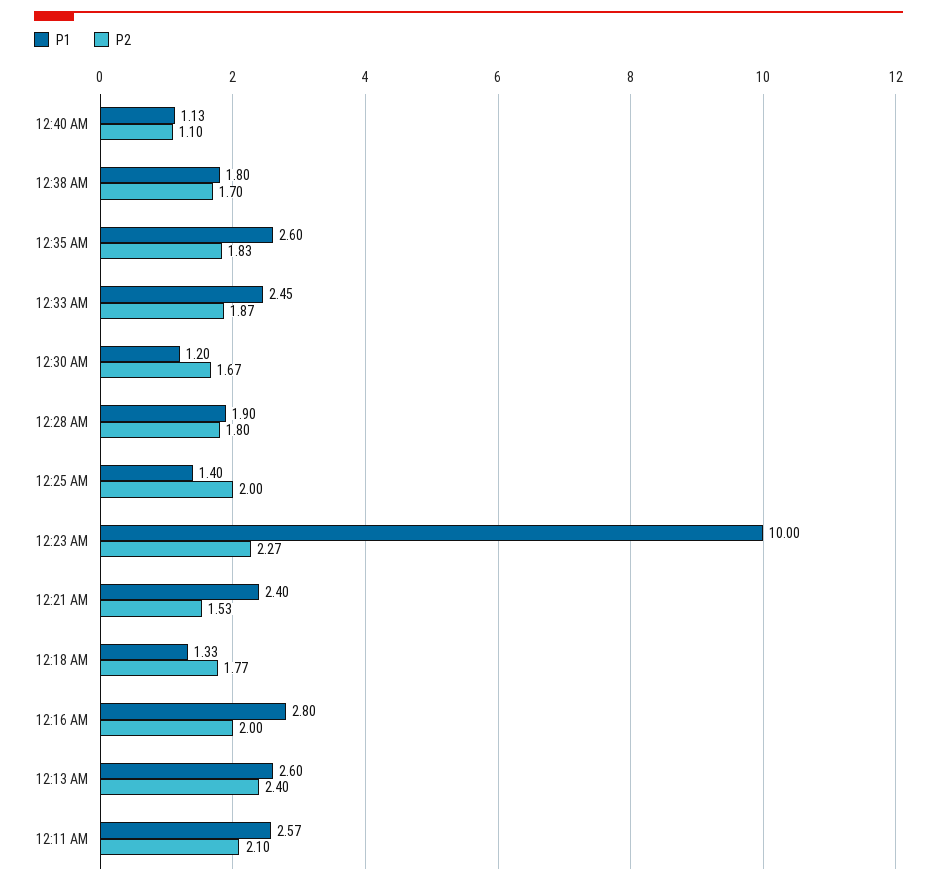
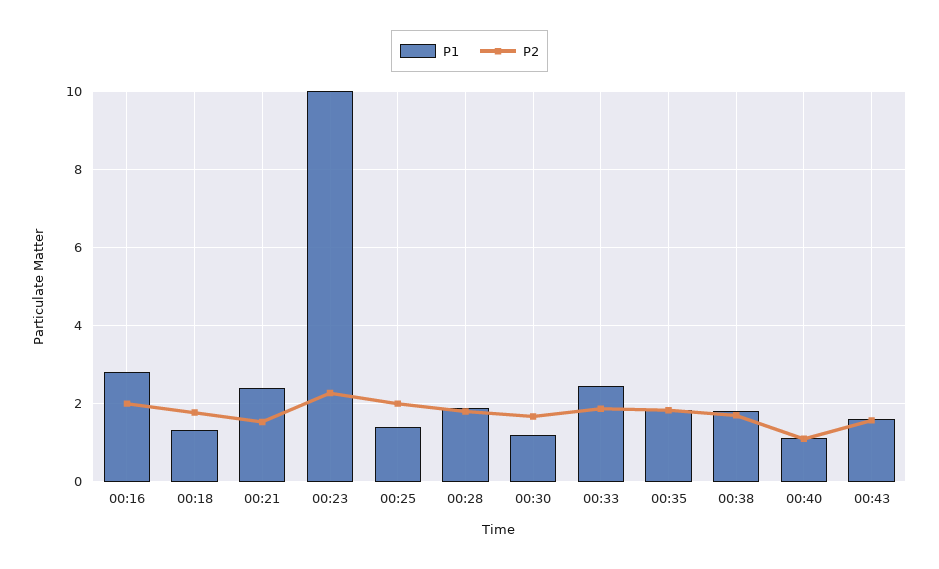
P1, 12:35 AM: 2.6 -> 1.8
P1, 12:13 AM: 2.6 -> none
P2, 12:13 AM: 2.4 -> none
P1, 12:11 AM: 2.57 -> none
P2, 12:11 AM: 2.1 -> none
P1, 00:43: none -> 1.6
P2, 00:43: none -> 1.6

